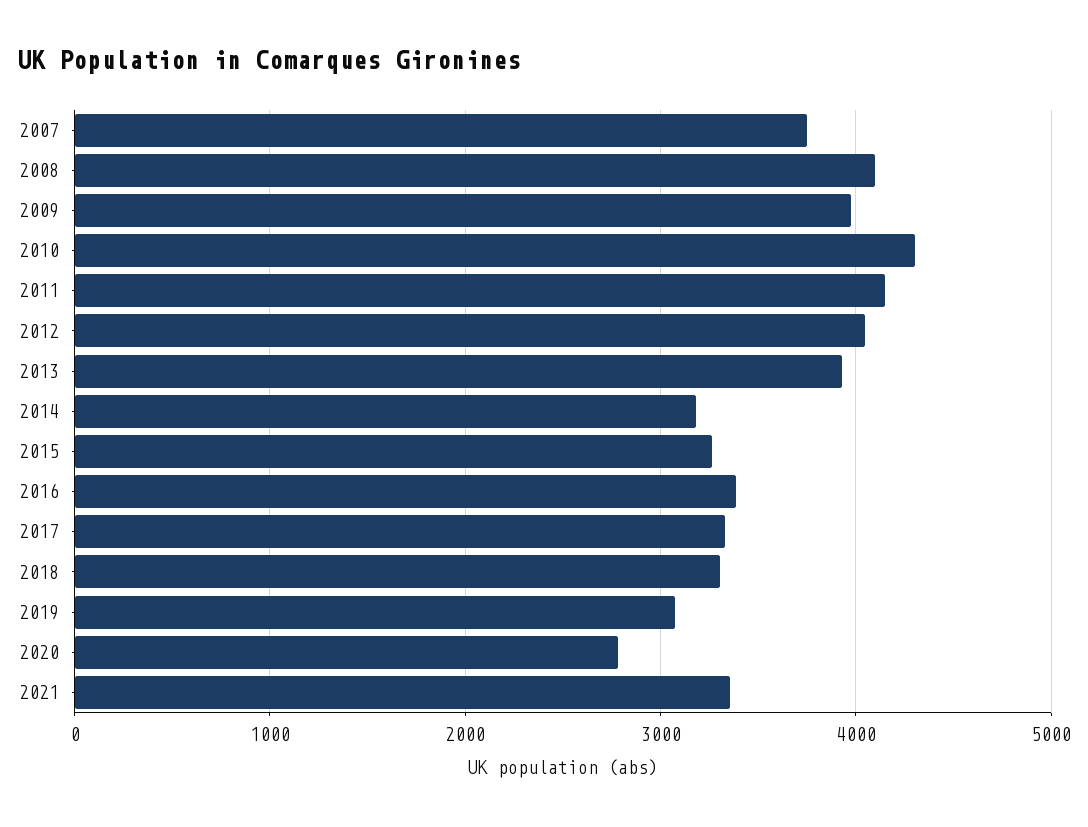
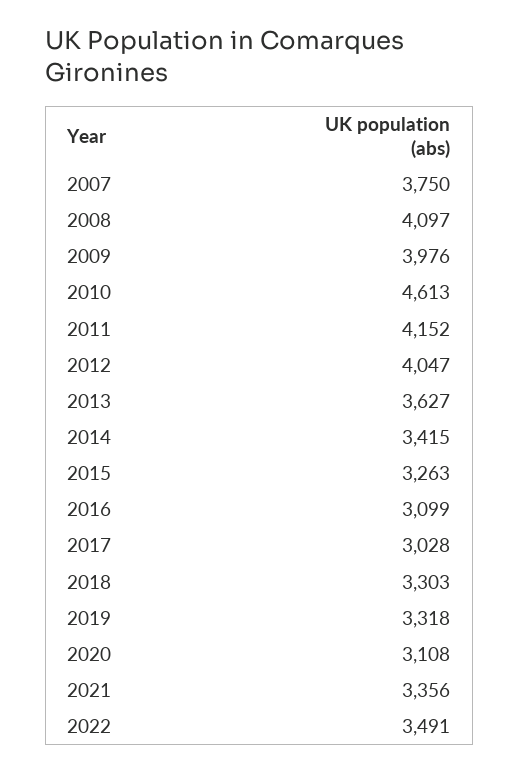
2010: 4300 -> 4613
2013: 3900 -> 3627
2014: 3200 -> 3415
2016: 3400 -> 3099
2017: 3300 -> 3028
2019: 3100 -> 3318
2020: 2800 -> 3108
2022: none -> 3491

